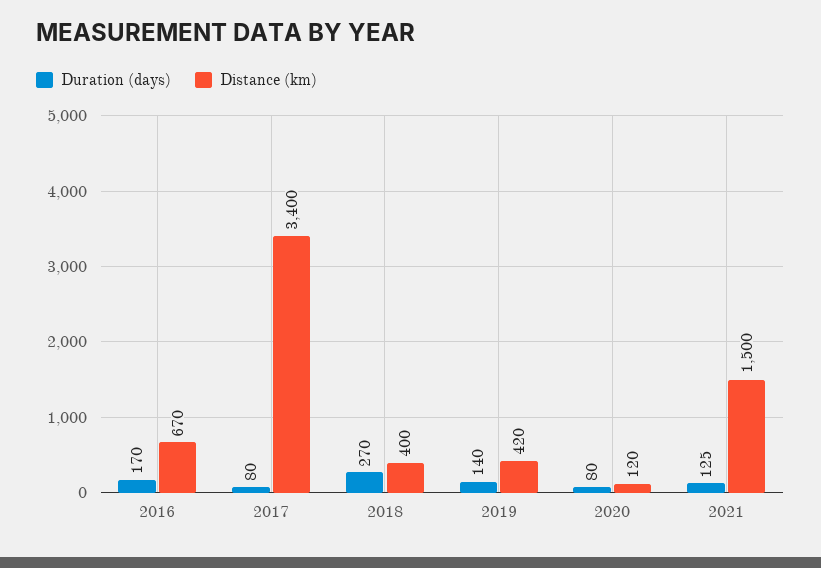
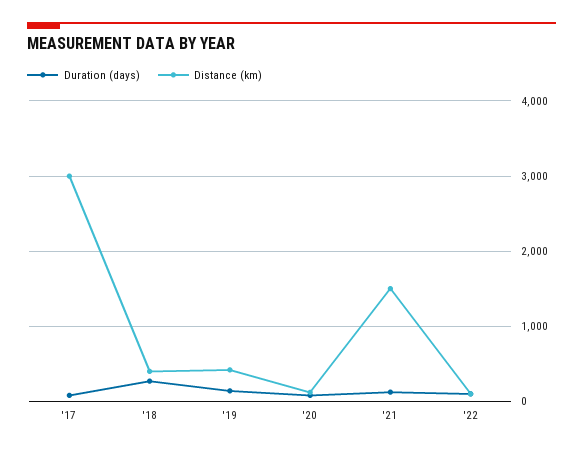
Duration (days), 2016: 170 -> none
Distance (km), 2016: 670 -> none
Distance (km), 2017: 3400 -> 3000
Duration (days), '22: none -> 100
Distance (km), '22: none -> 100

